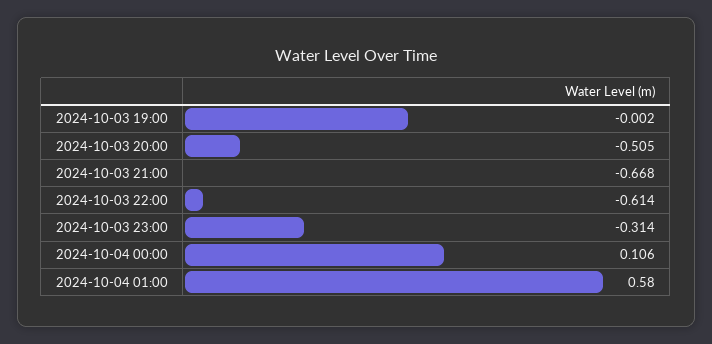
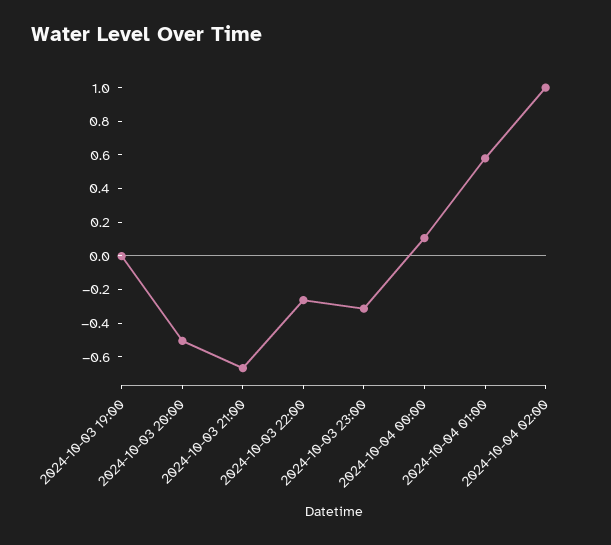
2024-10-03 22:00: -0.614 -> -0.25
2024-10-04 02:00: none -> 1

